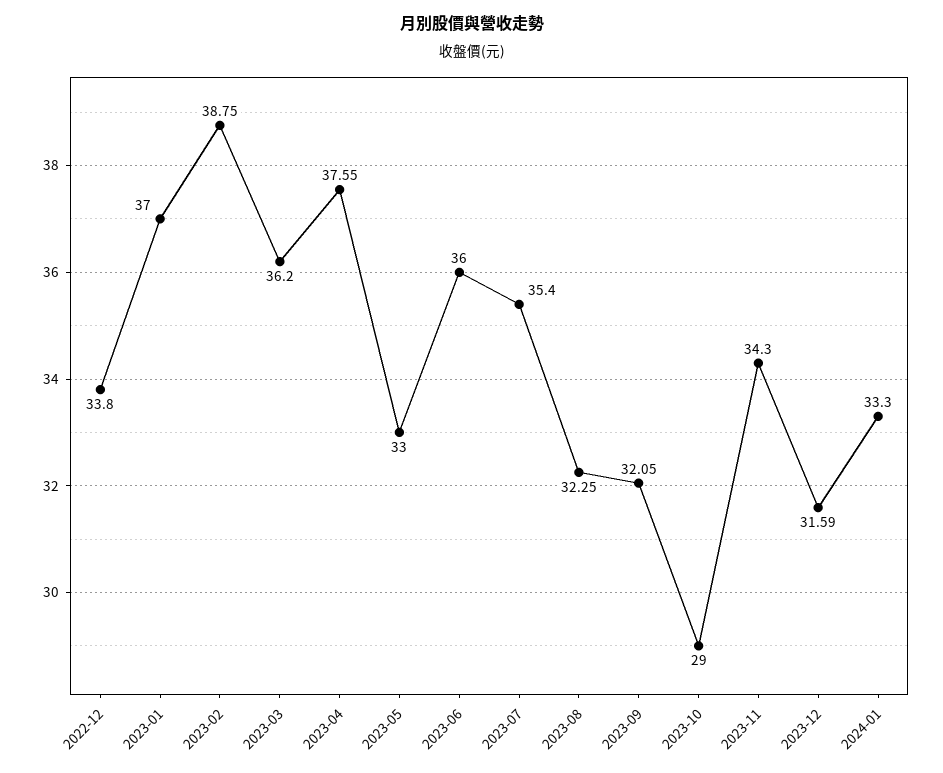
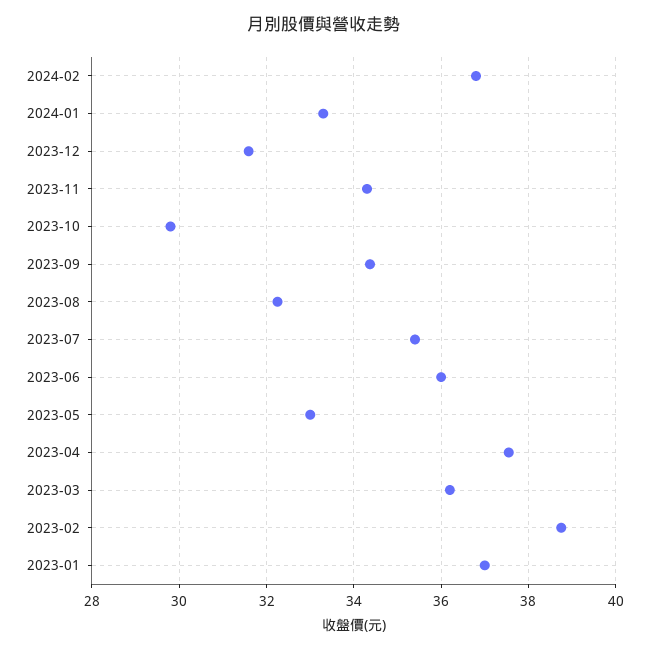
2022-12: 33.8 -> none
2023-09: 32.05 -> 34.4
2023-10: 29 -> 29.8
2024-02: none -> 36.8

